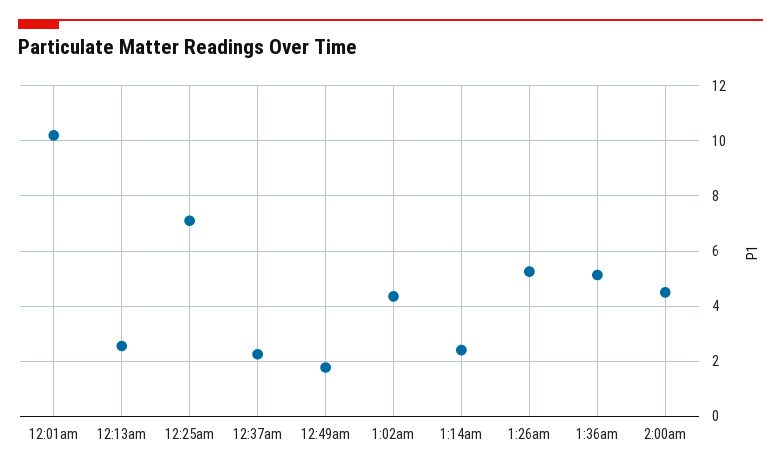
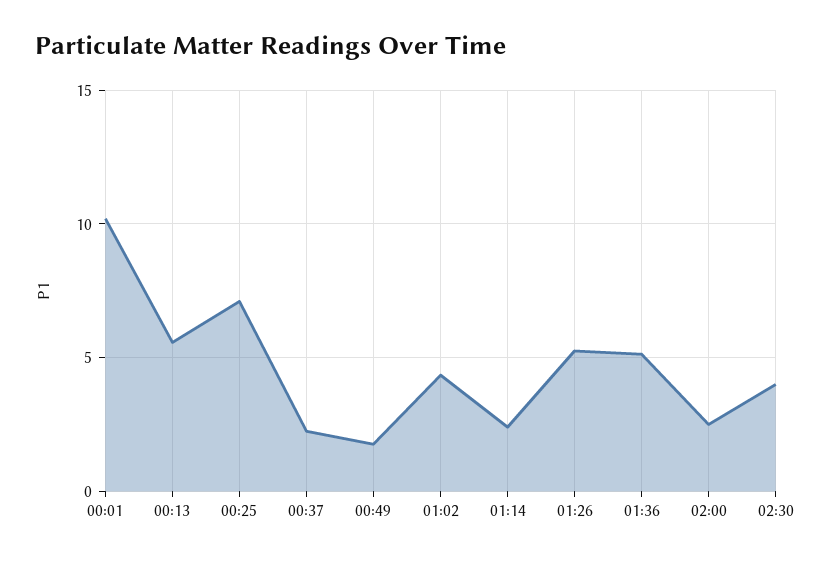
12:13am: 2.5 -> 5.5
2:00am: 4.5 -> 2.5
02:30: none -> 4

